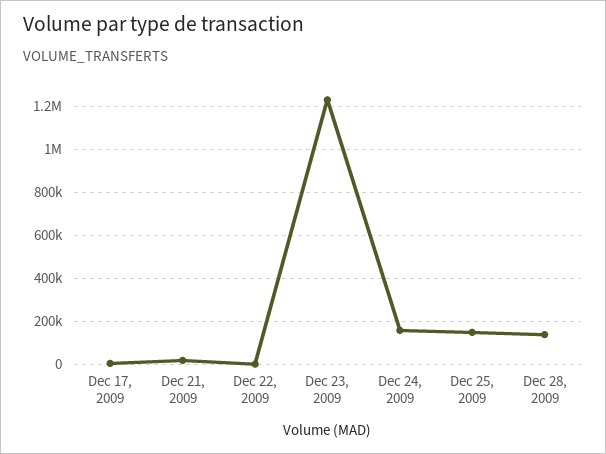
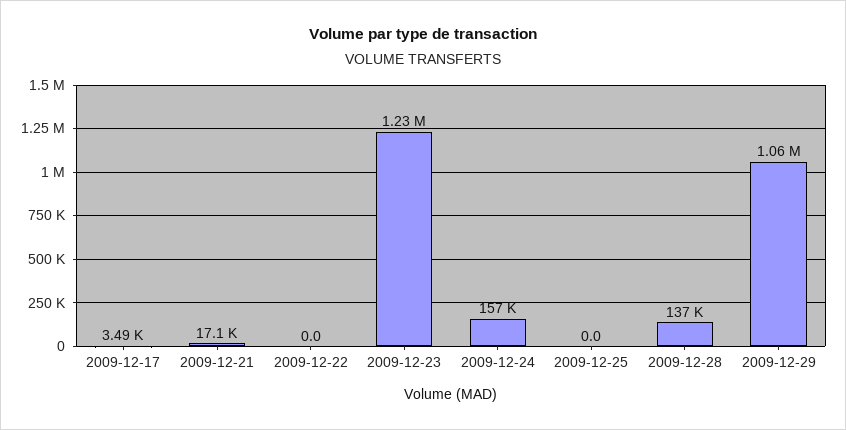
Dec 25, 2009: 150000 -> 0
2009-12-29: none -> 1060000

